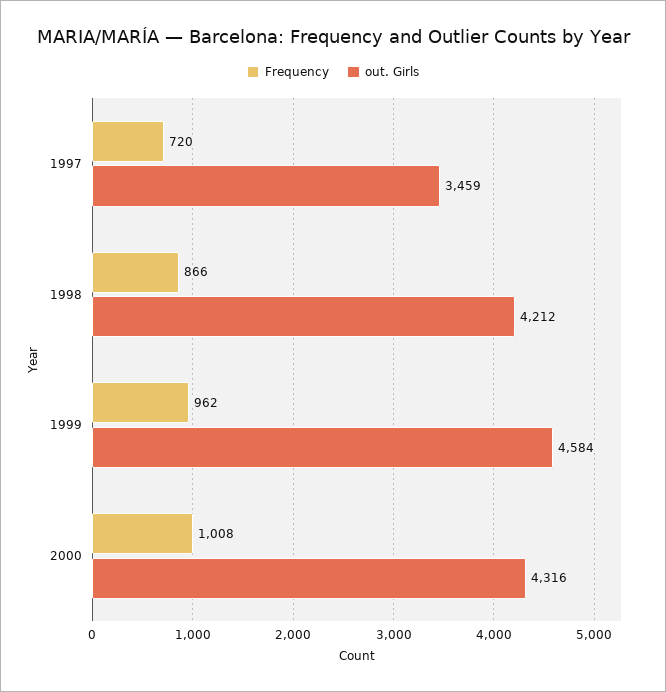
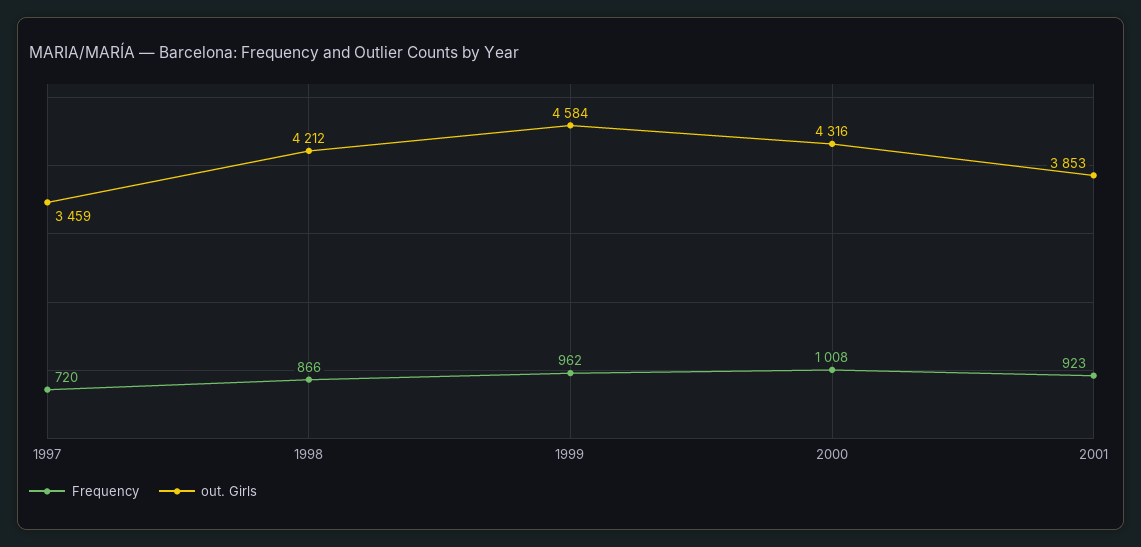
Frequency, 2001: none -> 923
out. Girls, 2001: none -> 3853

